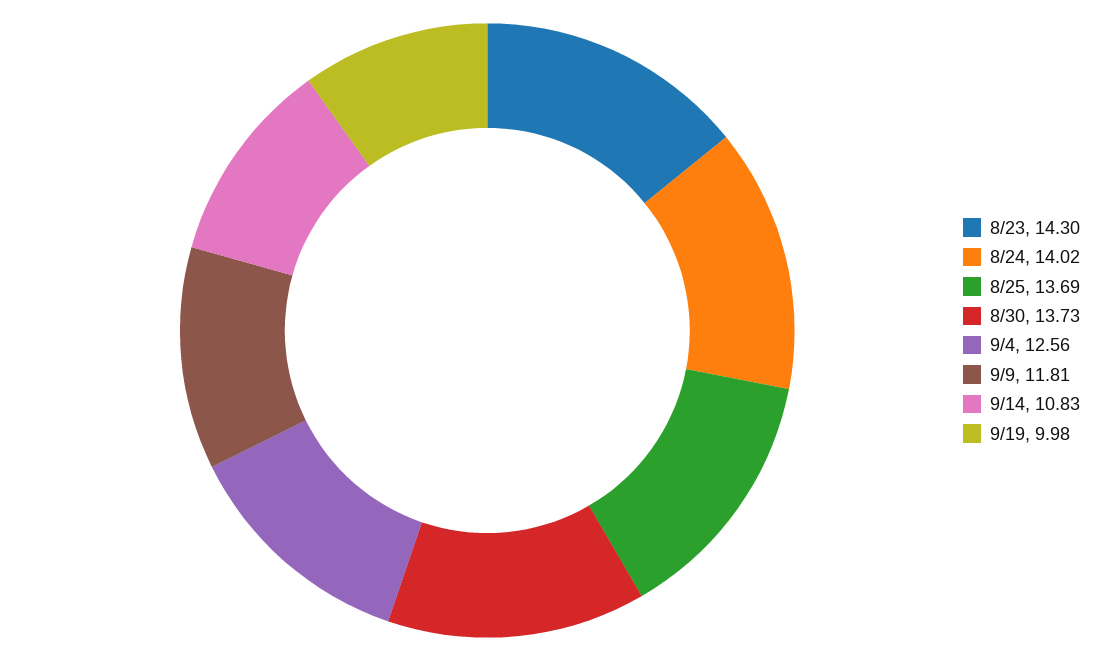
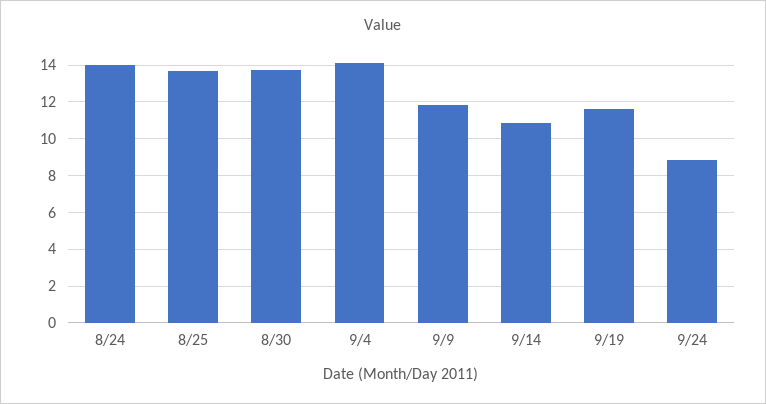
8/23: 14.3 -> none
9/4: 12.56 -> 14
9/19: 9.98 -> 11.5
9/24: none -> 9

